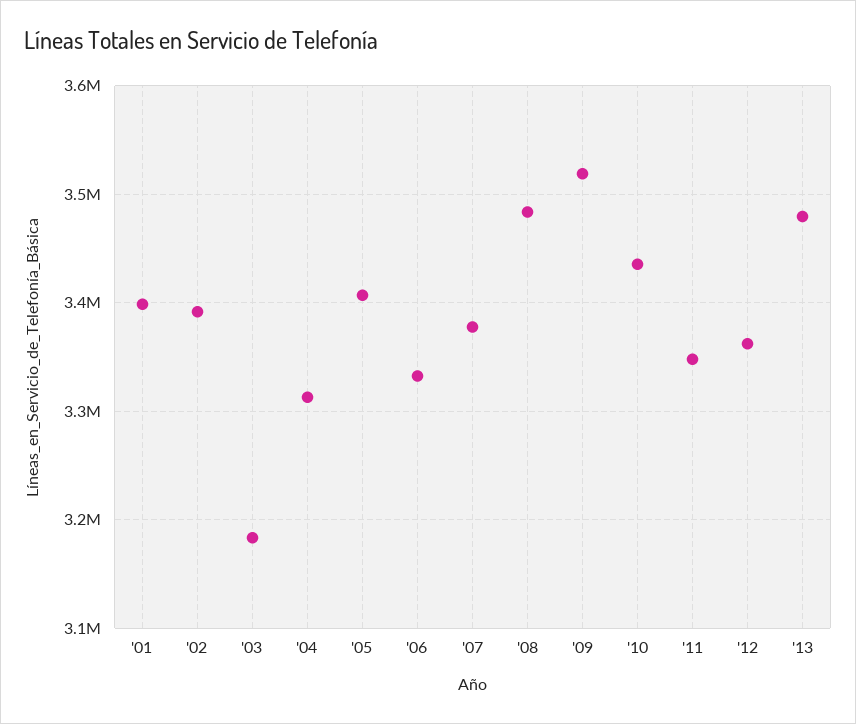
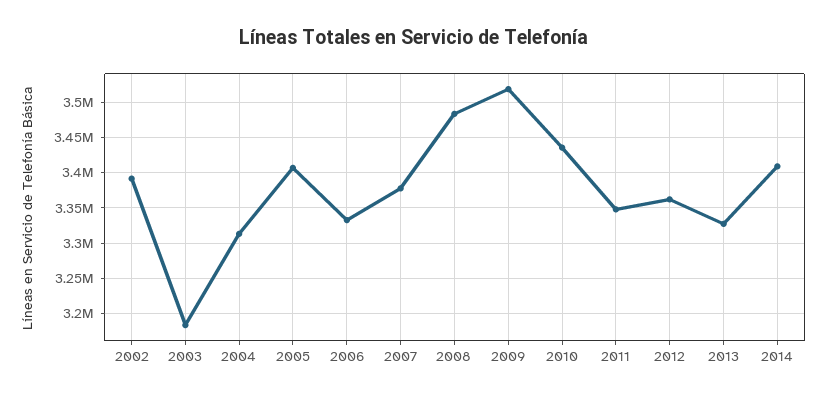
'01: 3400000 -> none
'13: 3480000 -> 3330000
2014: none -> 3410000

